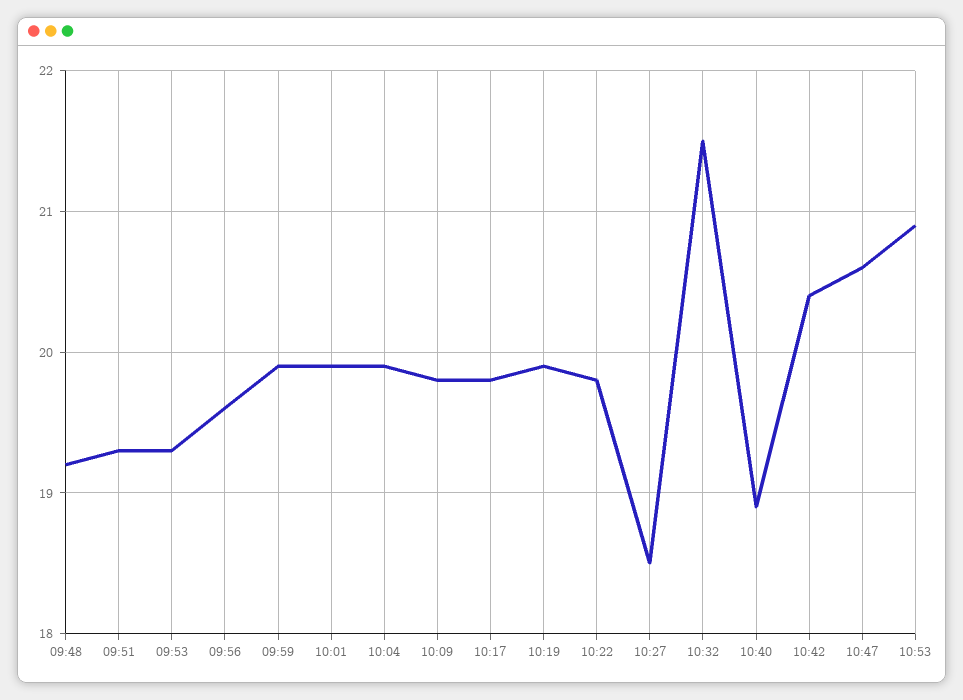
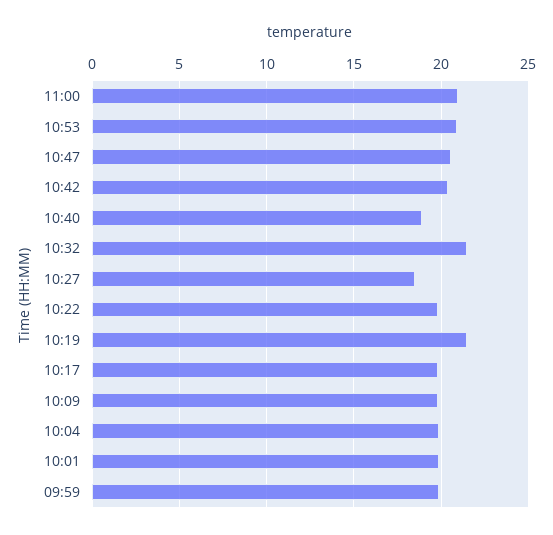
09:48: 19.2 -> none
09:51: 19.3 -> none
09:53: 19.3 -> none
09:56: 19.6 -> none
10:19: 19.9 -> 21.5
11:00: none -> 21

